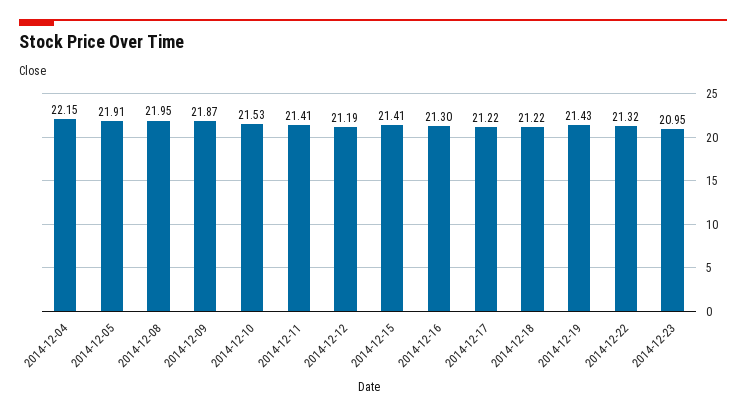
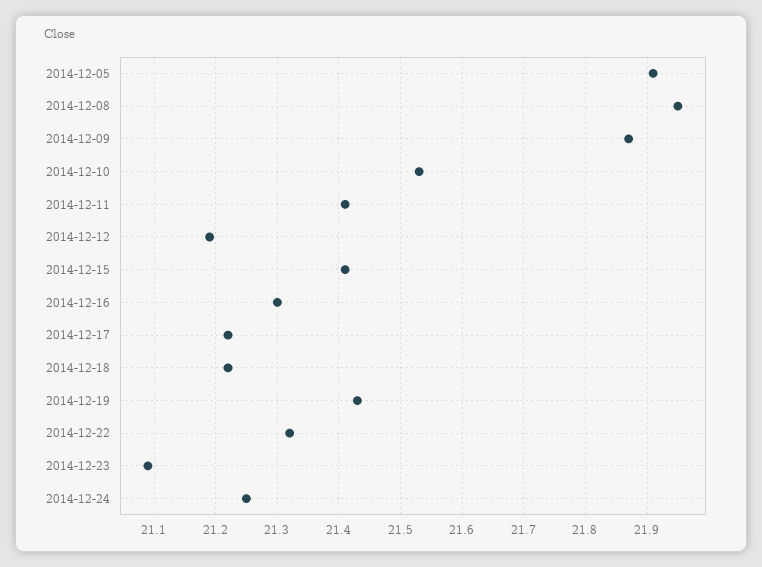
2014-12-04: 22.15 -> none
2014-12-23: 20.95 -> 21.09
2014-12-24: none -> 21.25

